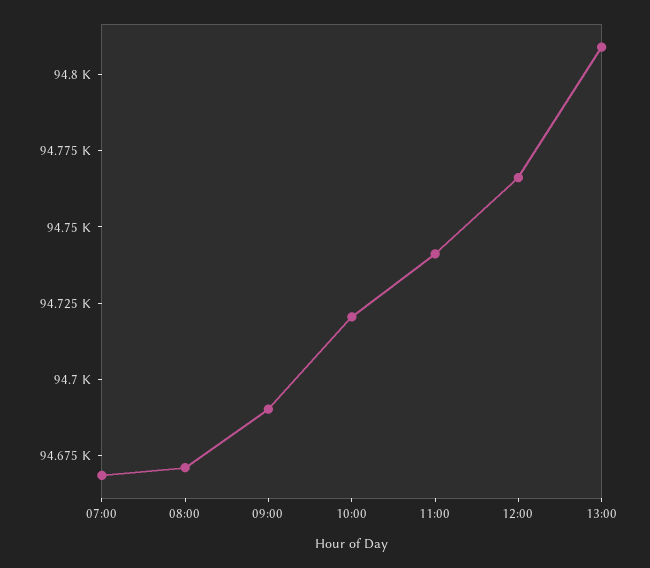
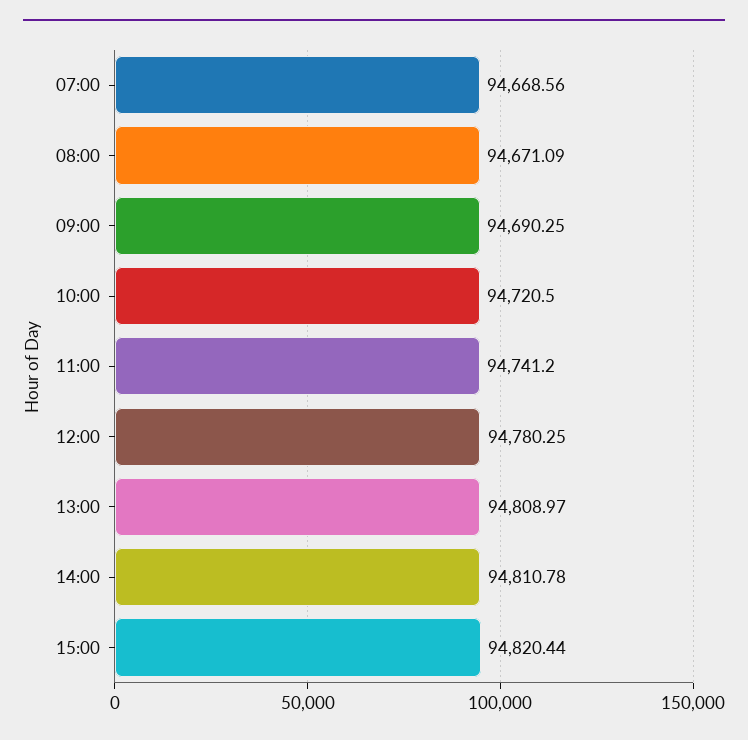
12:00: 94765 -> 94780.25
14:00: none -> 94810.78
15:00: none -> 94820.44

